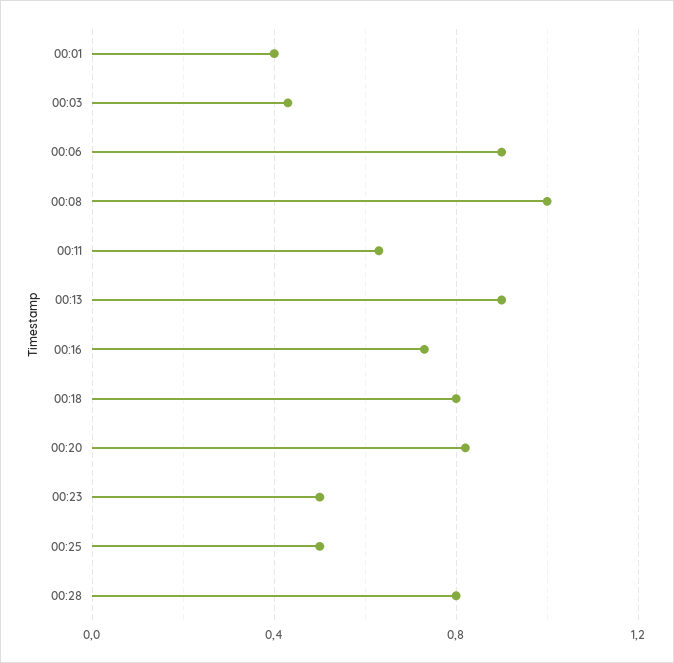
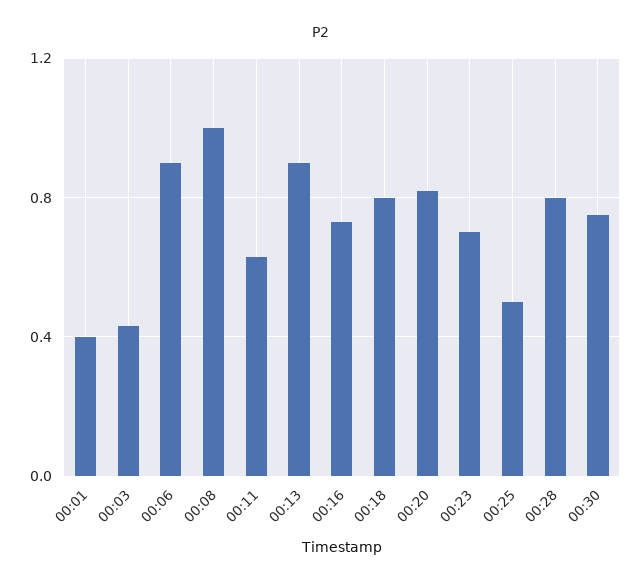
00:23: 0.5 -> 0.7
00:30: none -> 0.75

